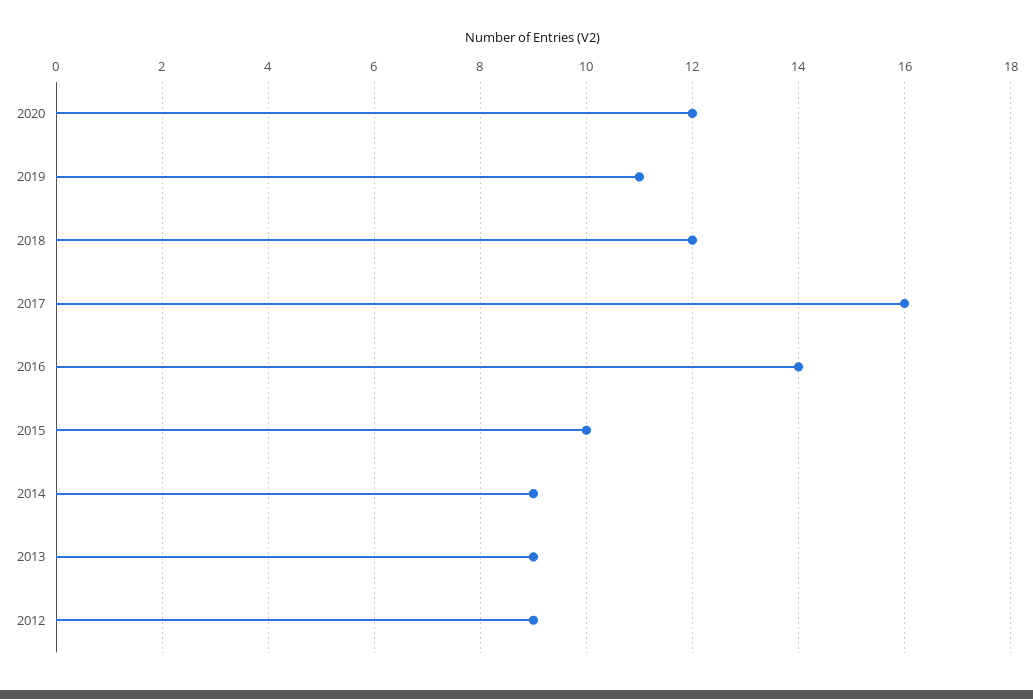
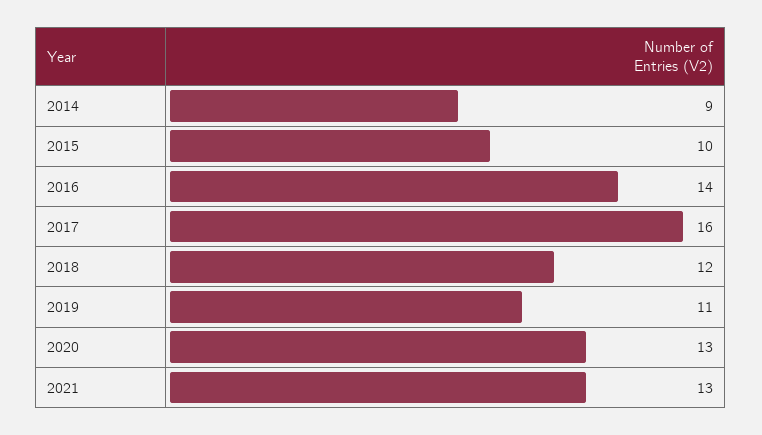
2020: 12 -> 13
2013: 9 -> none
2012: 9 -> none
2021: none -> 13

